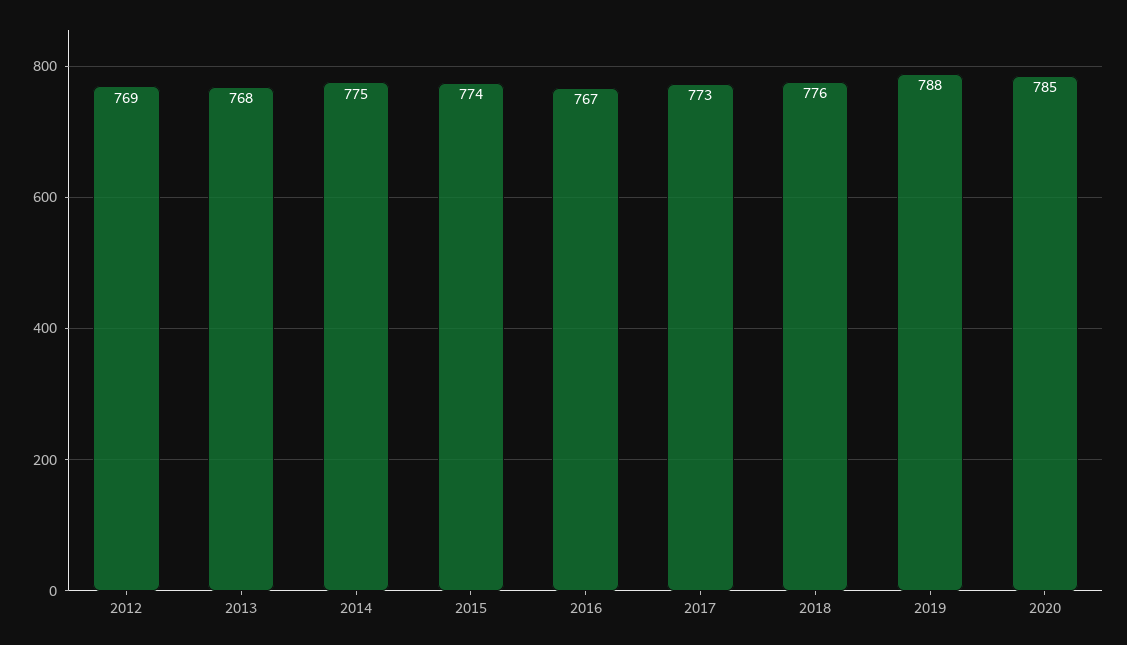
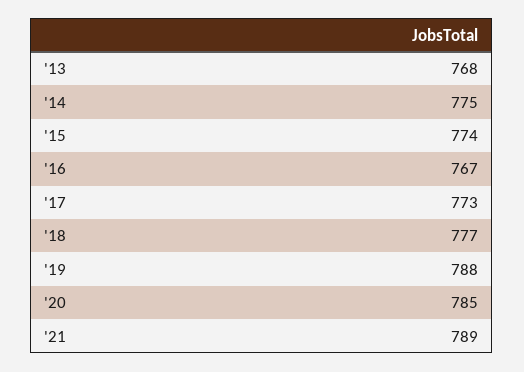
2012: 769 -> none
2018: 776 -> 777
'21: none -> 789

